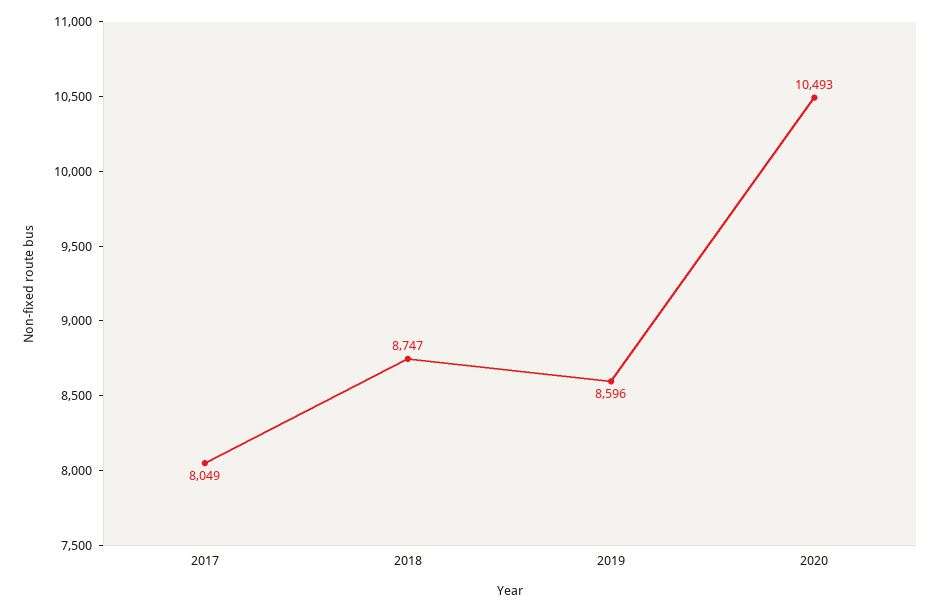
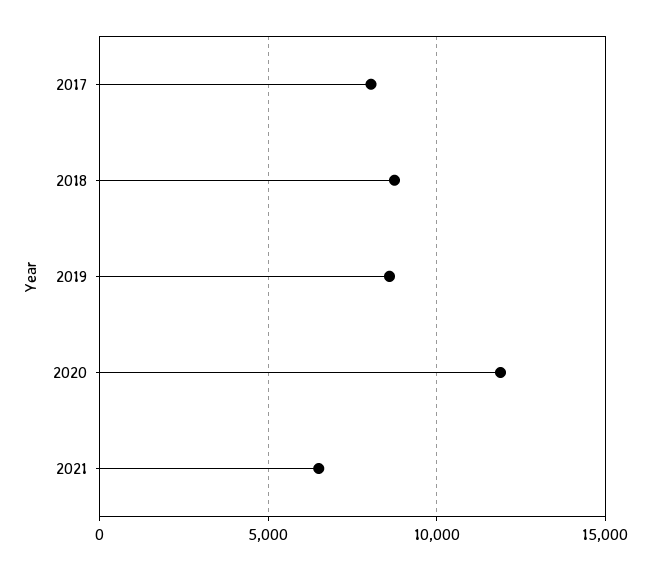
2020: 10493 -> 12000
2021: none -> 6500

